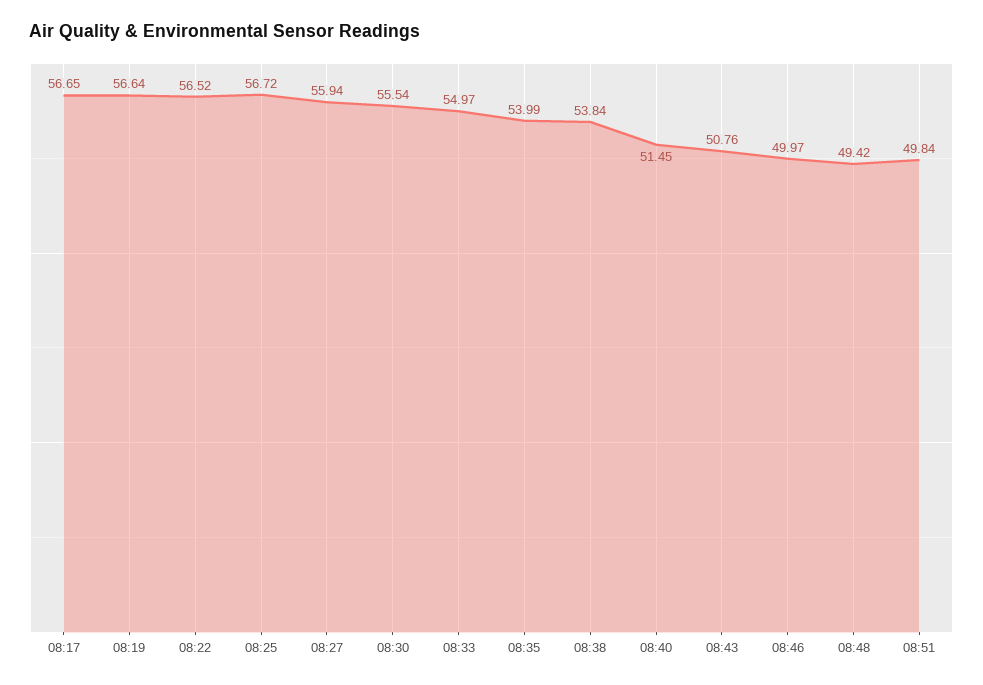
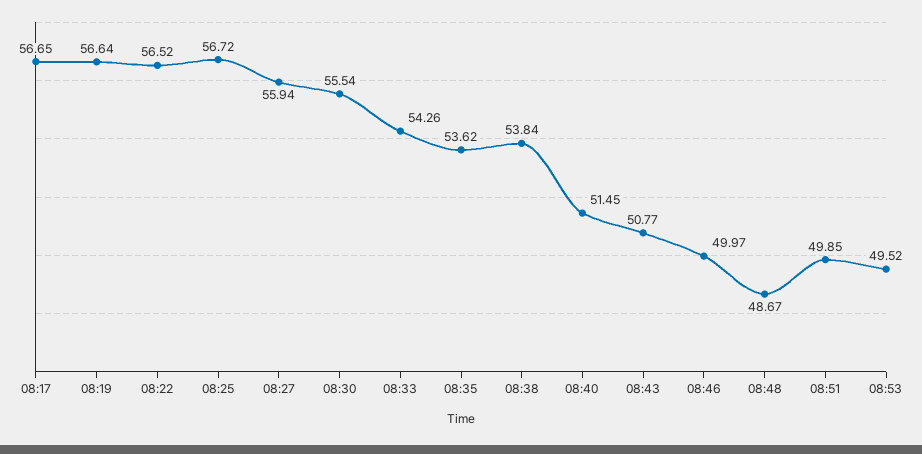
08:33: 54.97 -> 54.26
08:35: 53.99 -> 53.62
08:43: 50.76 -> 50.77
08:48: 49.42 -> 48.67
08:51: 49.84 -> 49.85
08:53: none -> 49.52

